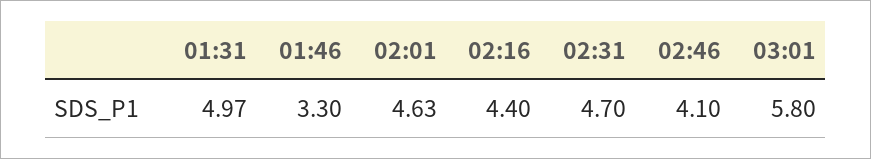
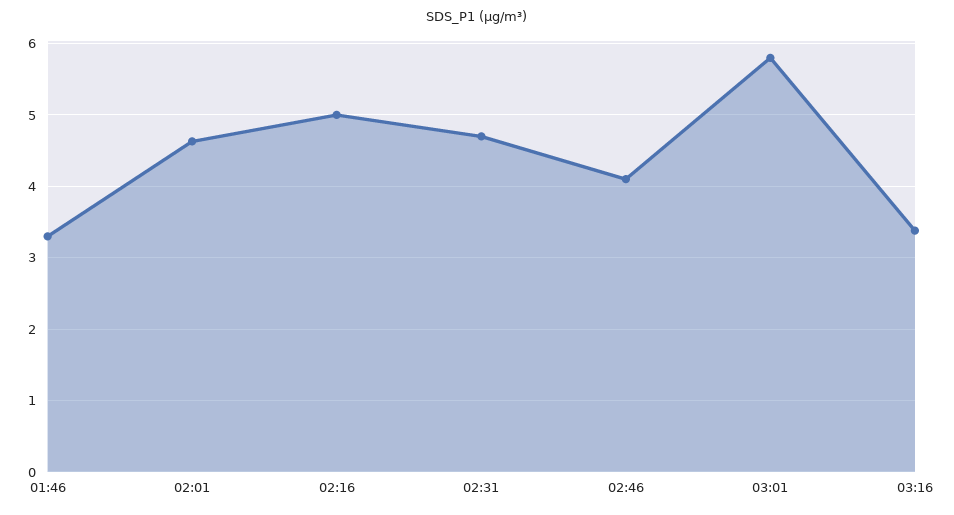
01:31: 4.97 -> none
02:16: 4.4 -> 5
03:16: none -> 3.4

